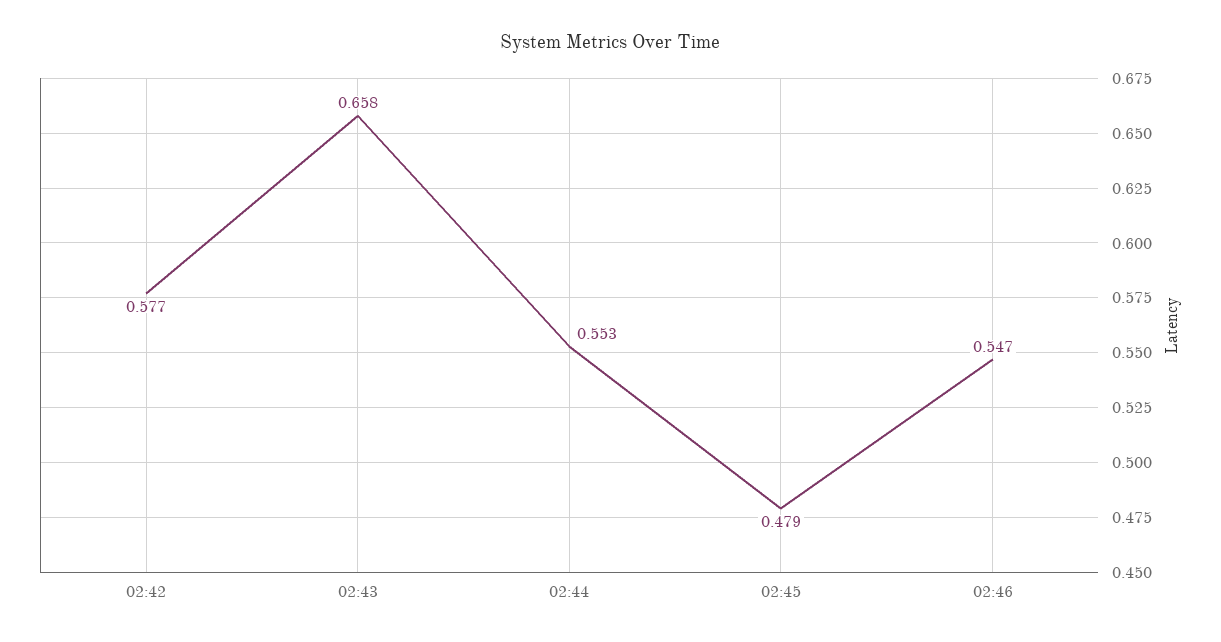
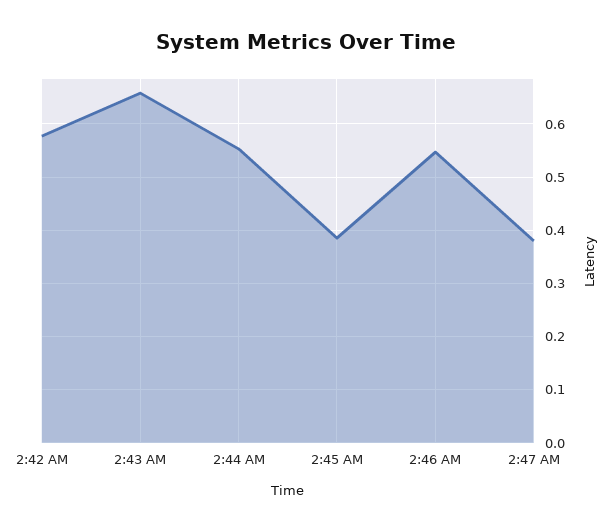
02:45: 0.479 -> 0.38
2:47 AM: none -> 0.38

